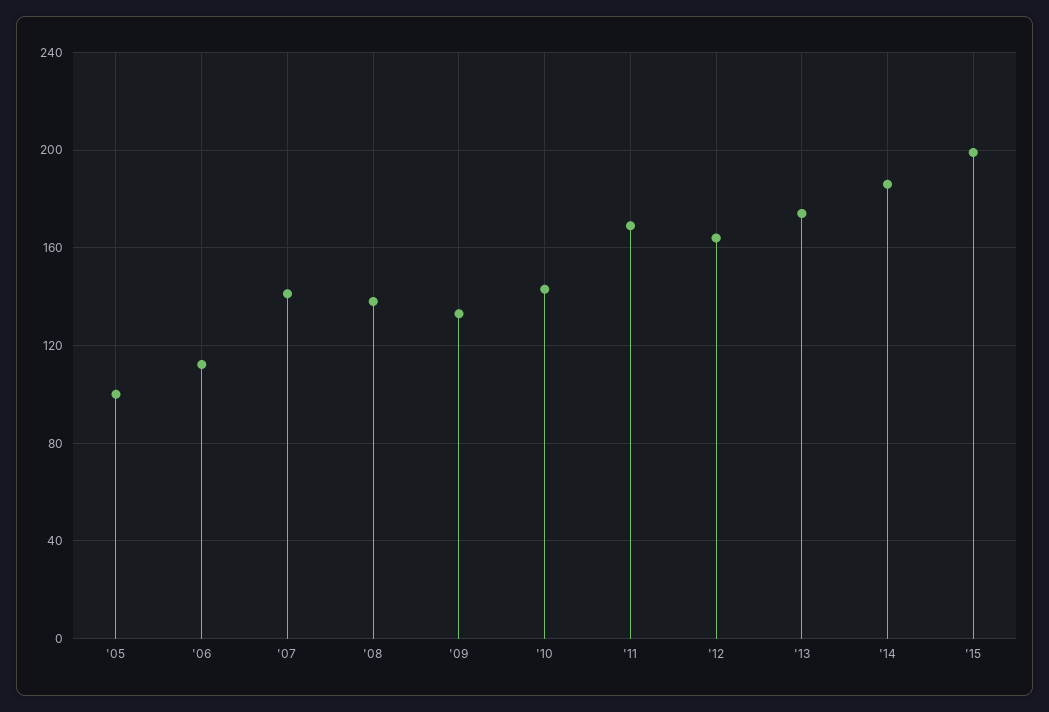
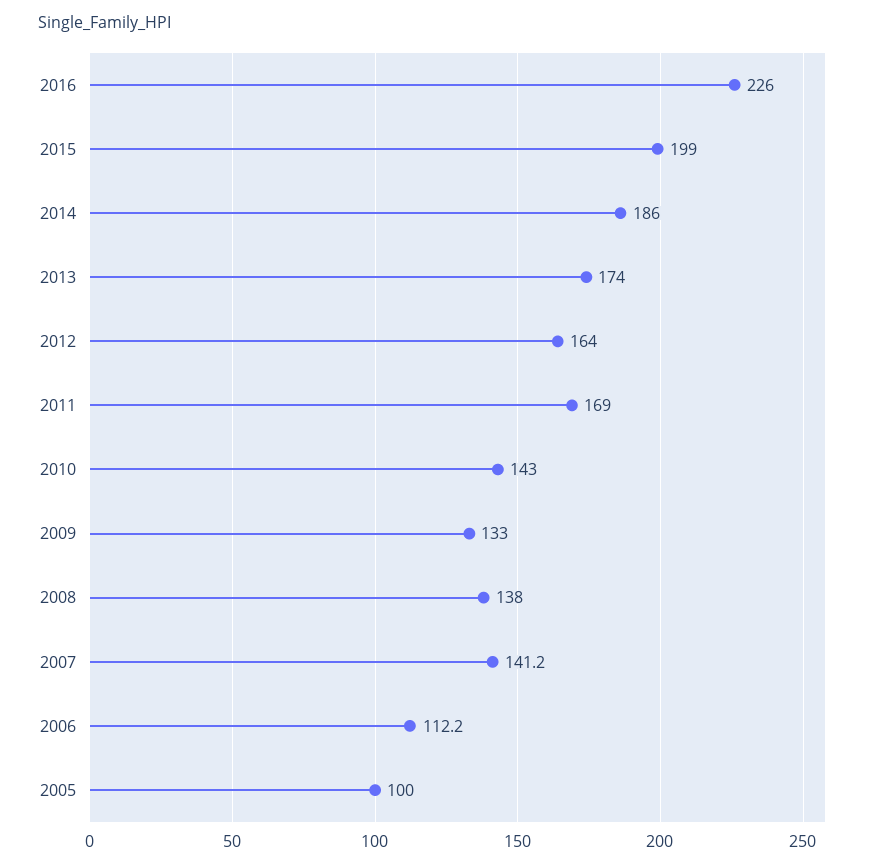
2016: none -> 226

